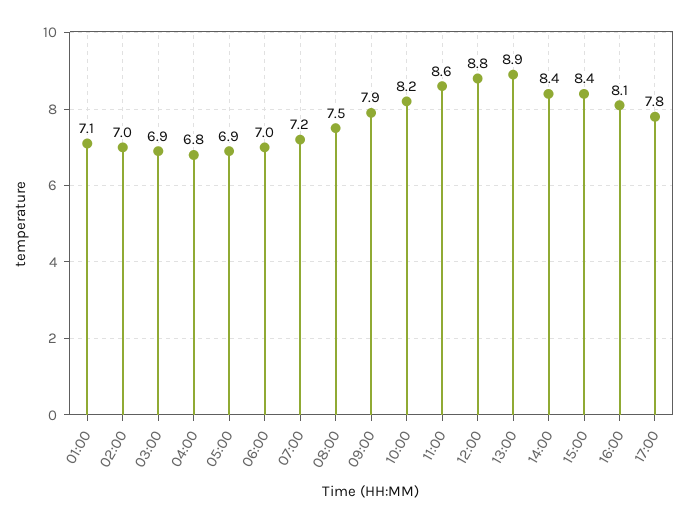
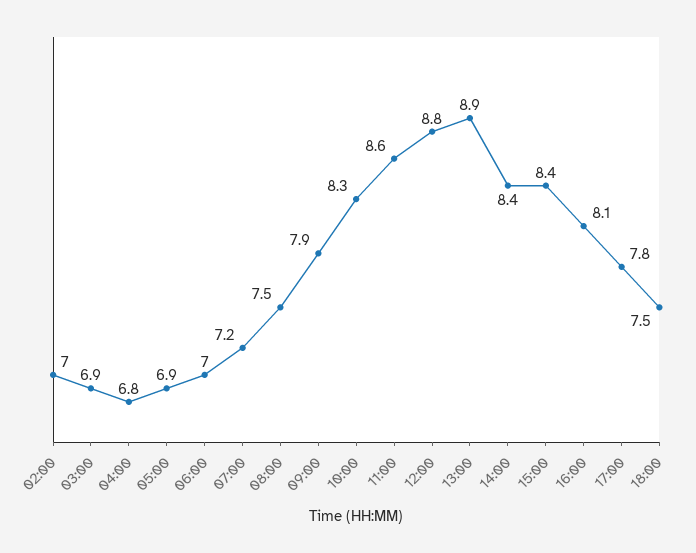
01:00: 7.1 -> none
10:00: 8.2 -> 8.3
18:00: none -> 7.5

